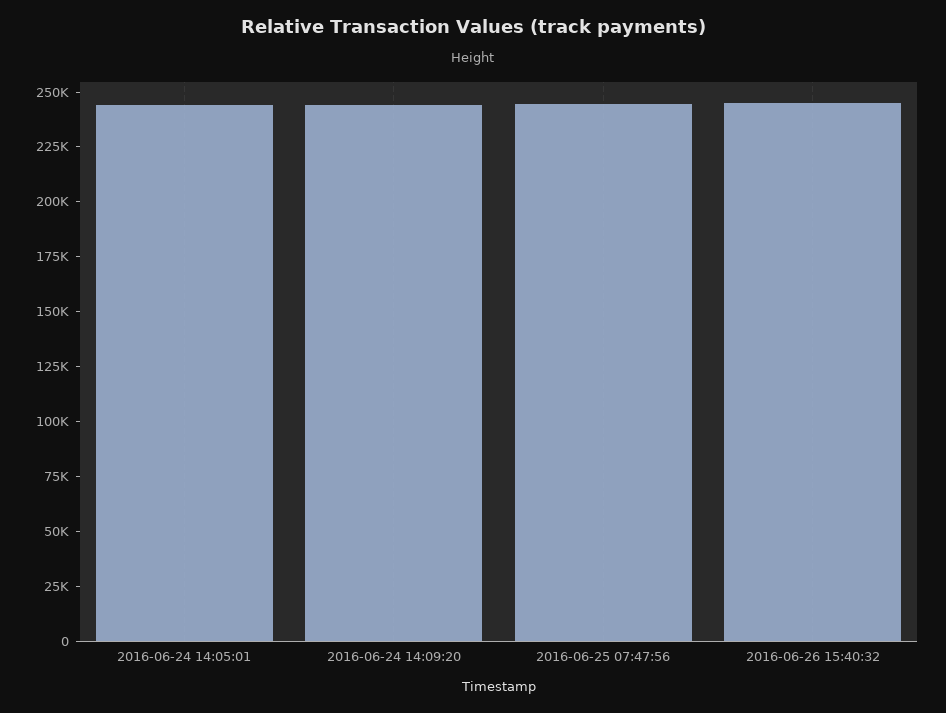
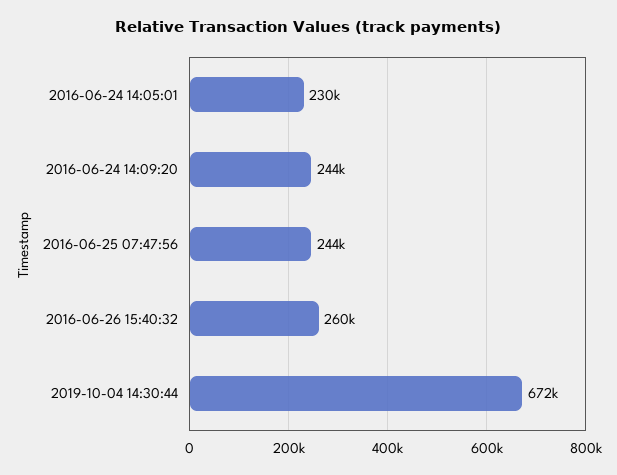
2016-06-24 14:05:01: 245000 -> 230000
2016-06-26 15:40:32: 245000 -> 260000
2019-10-04 14:30:44: none -> 672000

